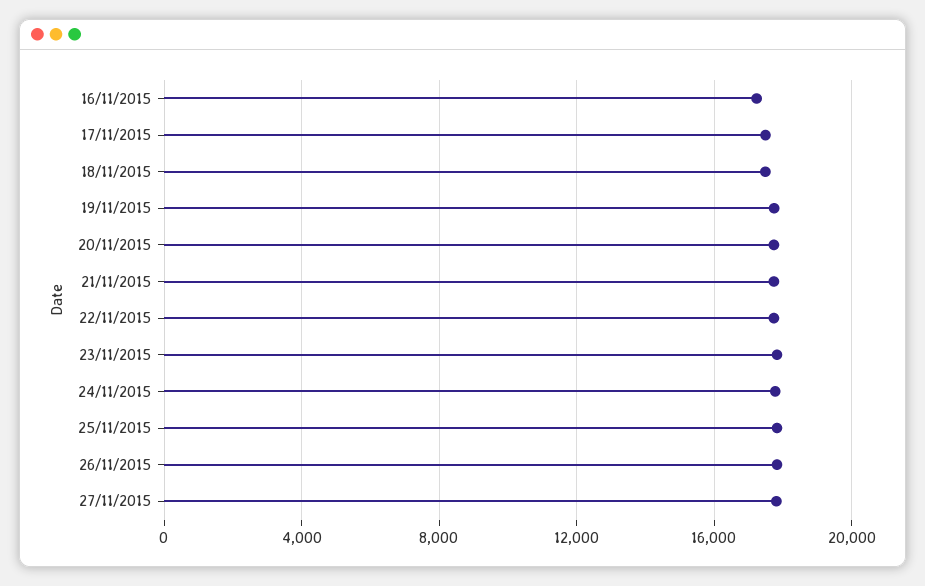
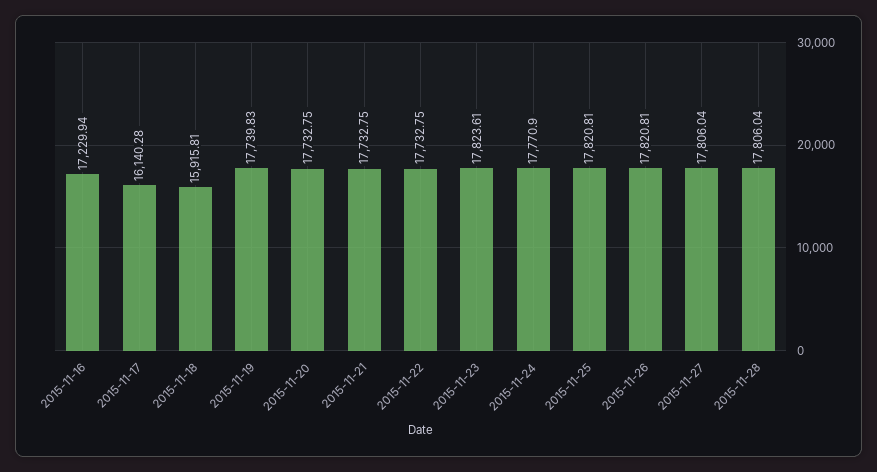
17/11/2015: 17500 -> 16140.28
18/11/2015: 17500 -> 15915.81
2015-11-28: none -> 17806.04

